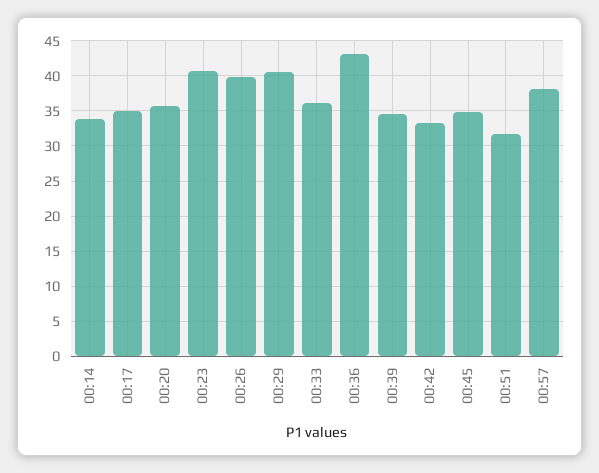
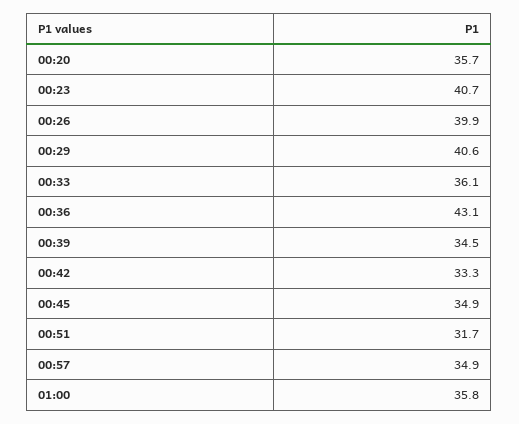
00:14: 34 -> none
00:17: 35 -> none
00:57: 38 -> 34.9
01:00: none -> 35.8

